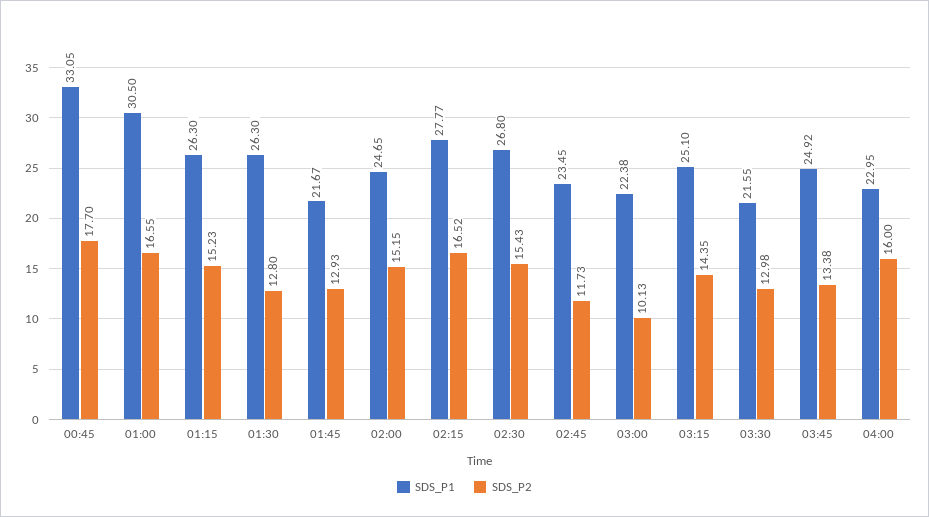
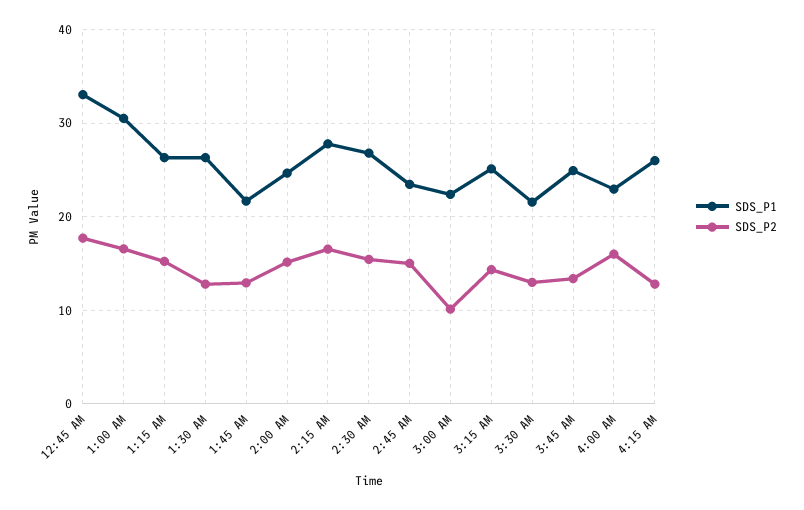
SDS_P2, 02:45: 11.73 -> 15
SDS_P1, 4:15 AM: none -> 26
SDS_P2, 4:15 AM: none -> 13

